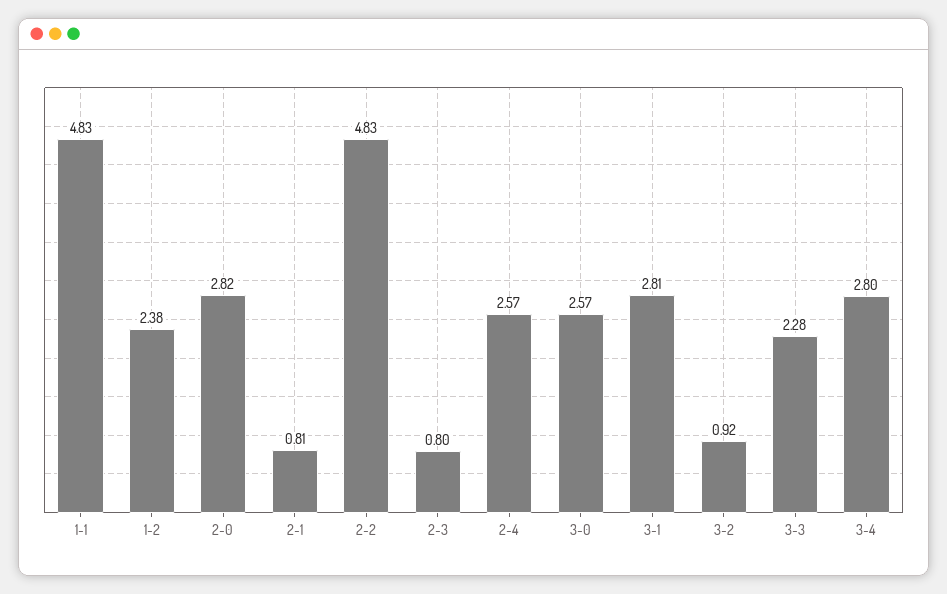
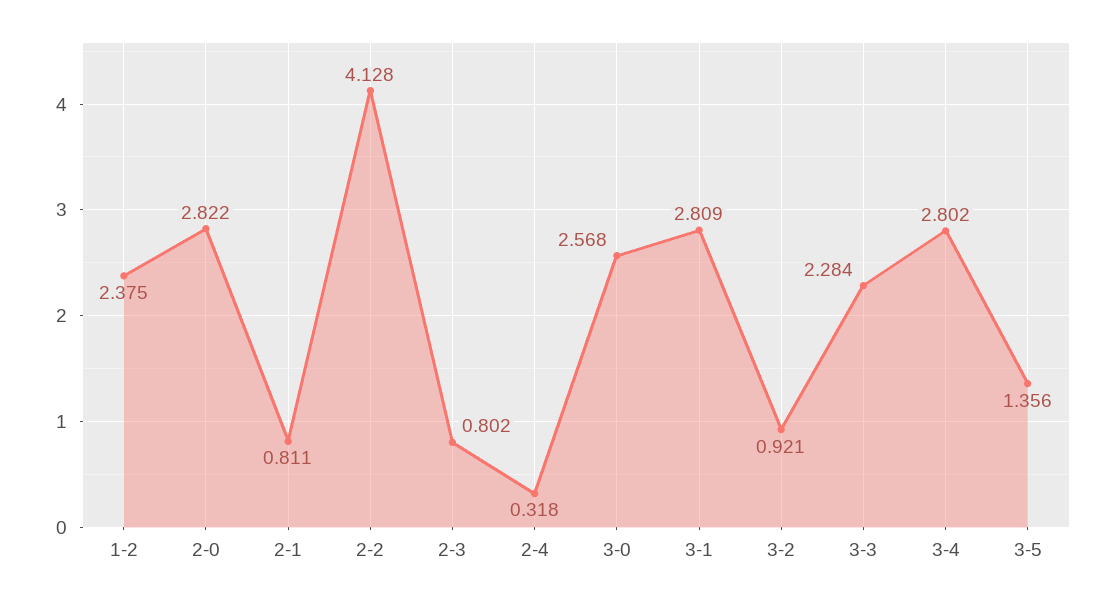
1-1: 4.83 -> none
2-2: 4.83 -> 4.128
2-4: 2.57 -> 0.318
3-5: none -> 1.356

